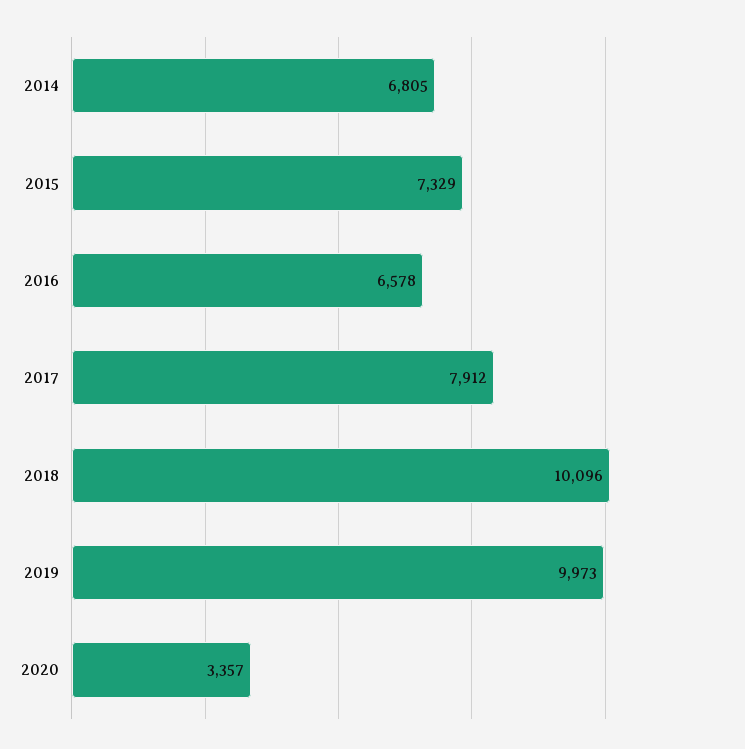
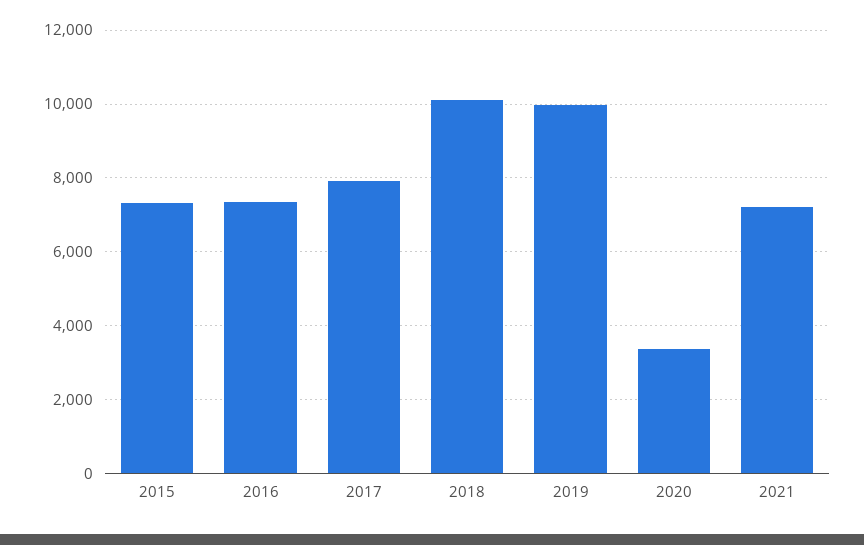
2014: 6805 -> none
2016: 6578 -> 7400
2021: none -> 7200

